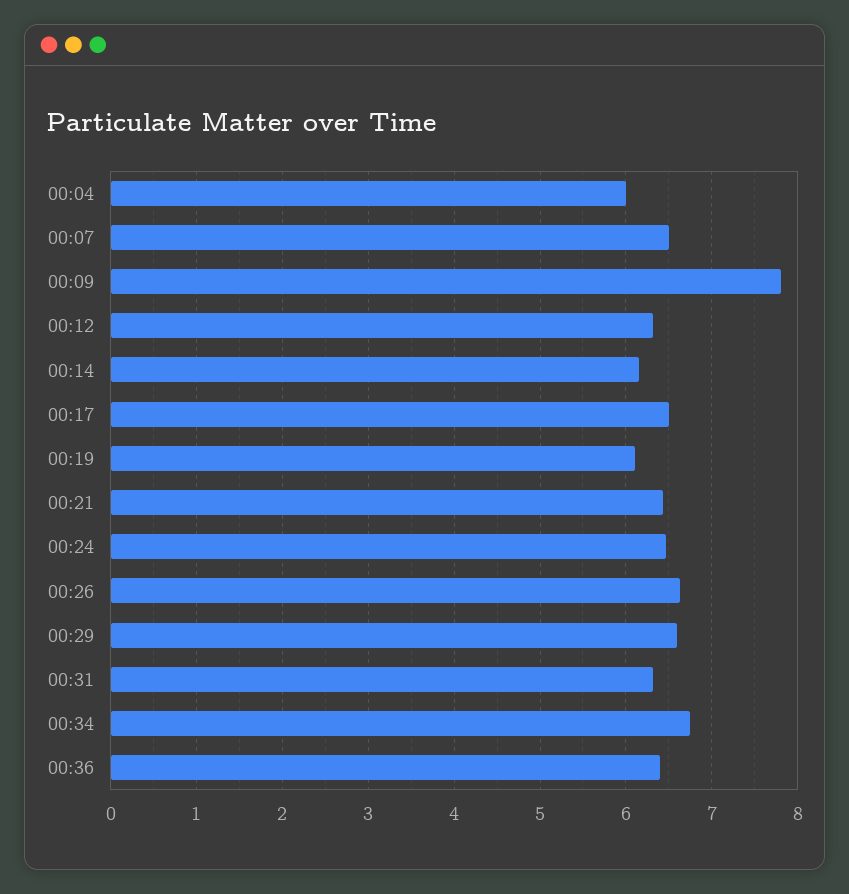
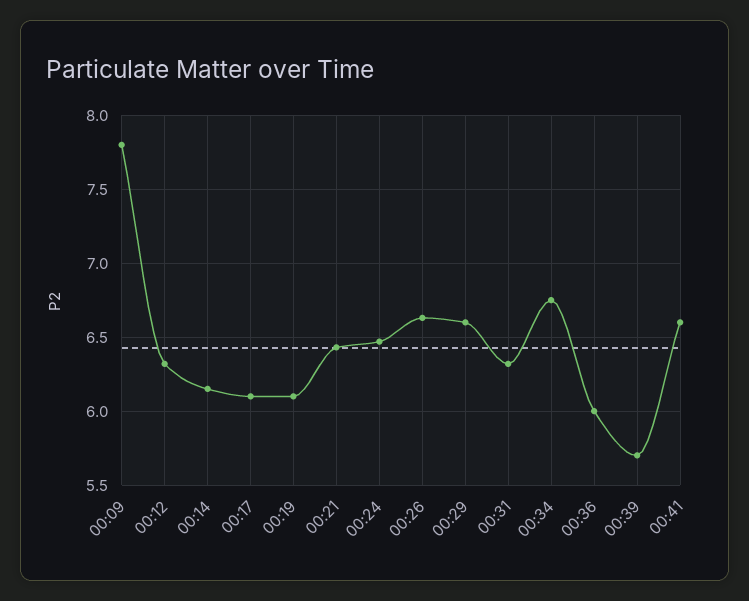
00:04: 6 -> none
00:07: 6.5 -> none
00:17: 6.5 -> 6.1
00:36: 6.4 -> 6
00:39: none -> 5.7
00:41: none -> 6.6

